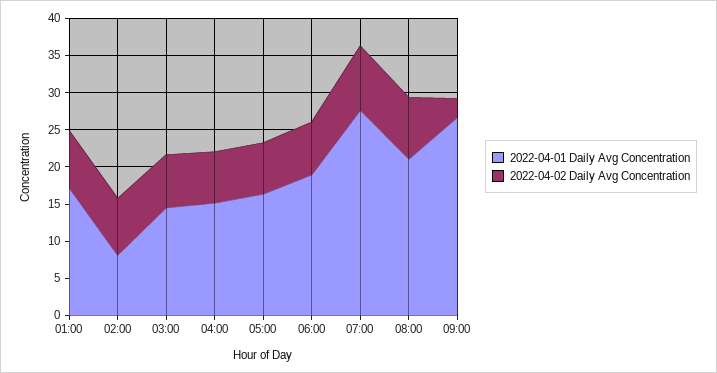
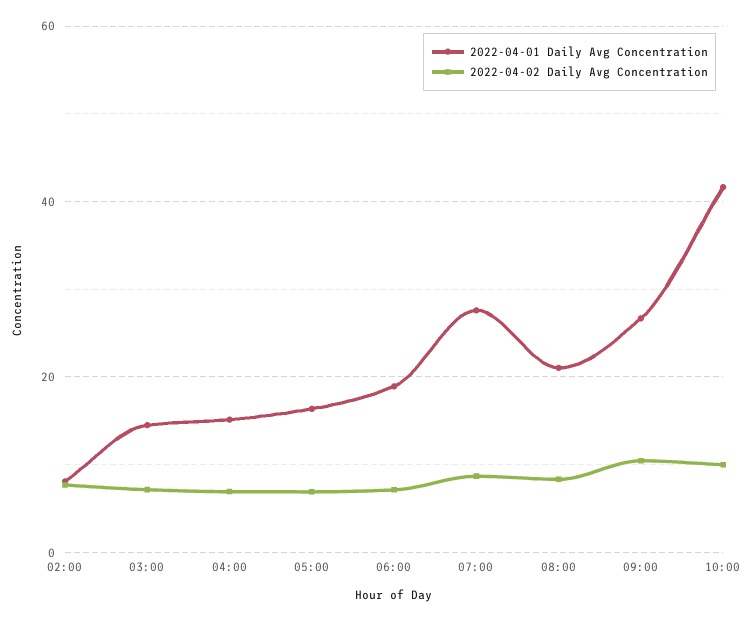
2022-04-01 Daily Avg Concentration, 01:00: 17.5 -> none
2022-04-02 Daily Avg Concentration, 01:00: 7.5 -> none
2022-04-02 Daily Avg Concentration, 09:00: 2.5 -> 10
2022-04-01 Daily Avg Concentration, 10:00: none -> 42
2022-04-02 Daily Avg Concentration, 10:00: none -> 10

